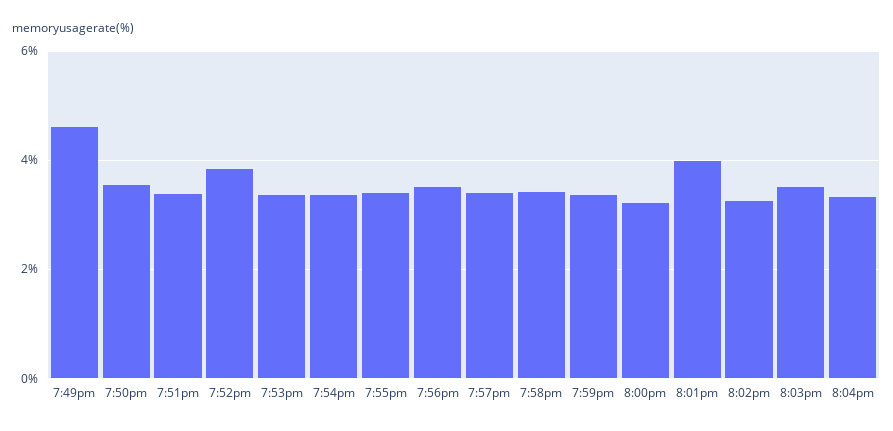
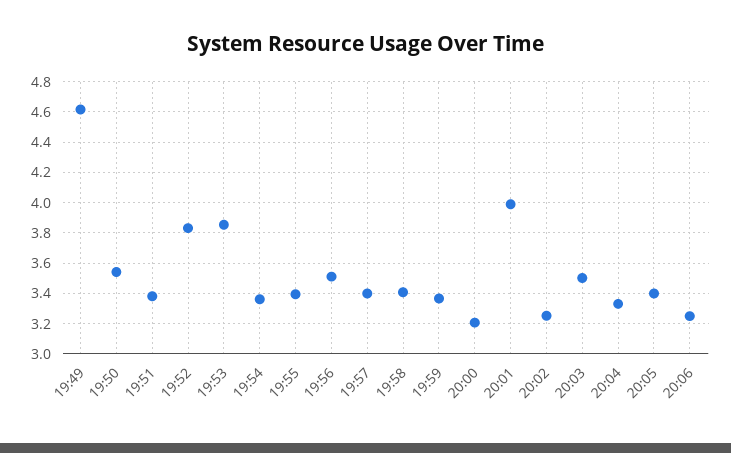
7:53pm: 3.4 -> 3.85
20:05: none -> 3.4
20:06: none -> 3.25

